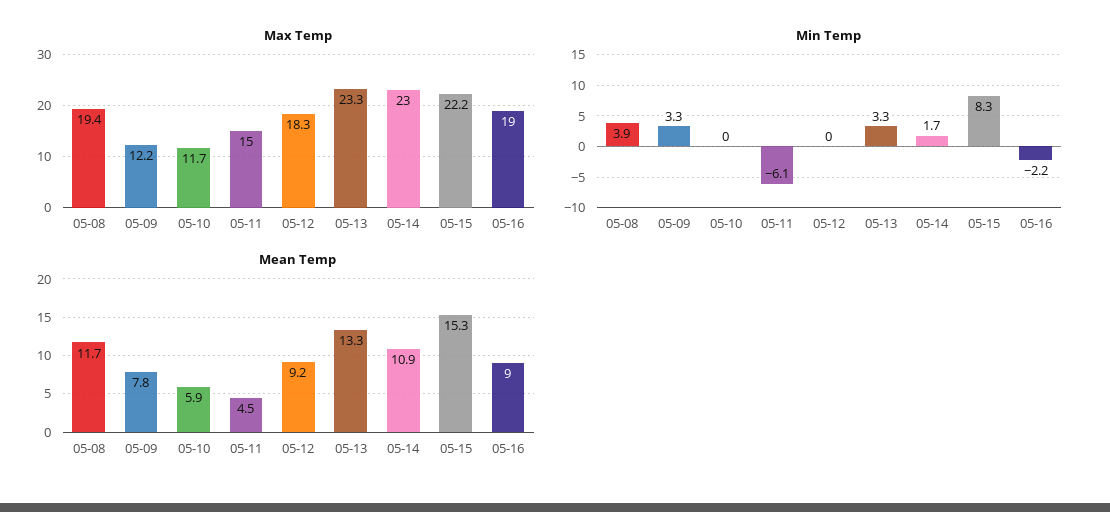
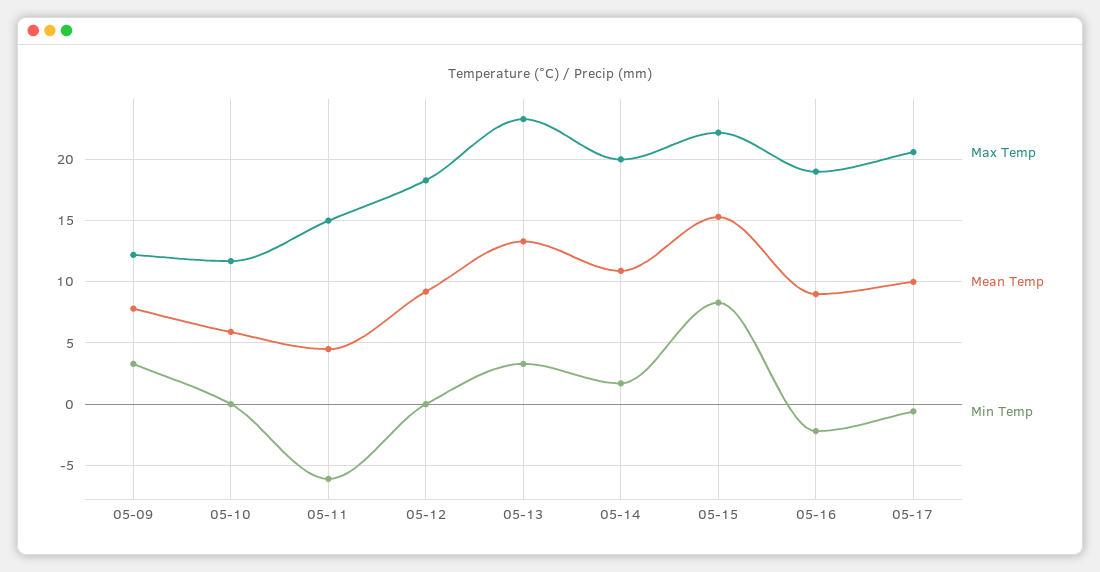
Max Temp, 05-08: 19.4 -> none
Max Temp, 05-14: 23 -> 20
Min Temp, 05-08: 3.9 -> none
Mean Temp, 05-08: 11.7 -> none
Max Temp, 05-17: none -> 20.5
Mean Temp, 05-17: none -> 10
Min Temp, 05-17: none -> -0.5

